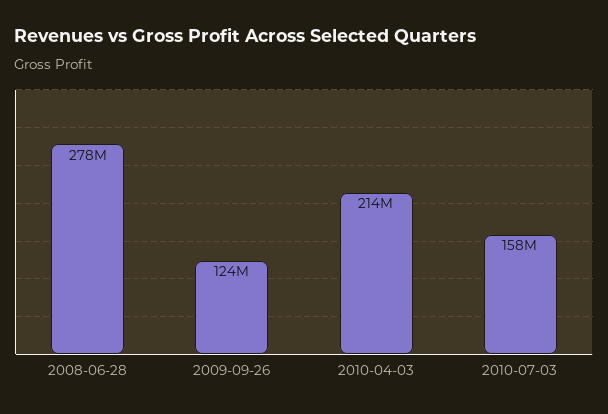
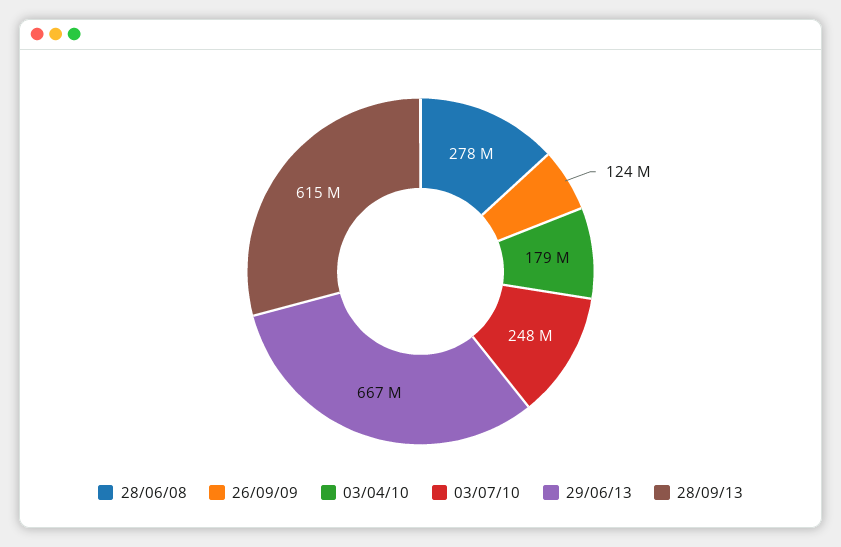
2010-04-03: 214000000 -> 179000000
2010-07-03: 158000000 -> 248000000
29/06/13: none -> 667000000
28/09/13: none -> 615000000

